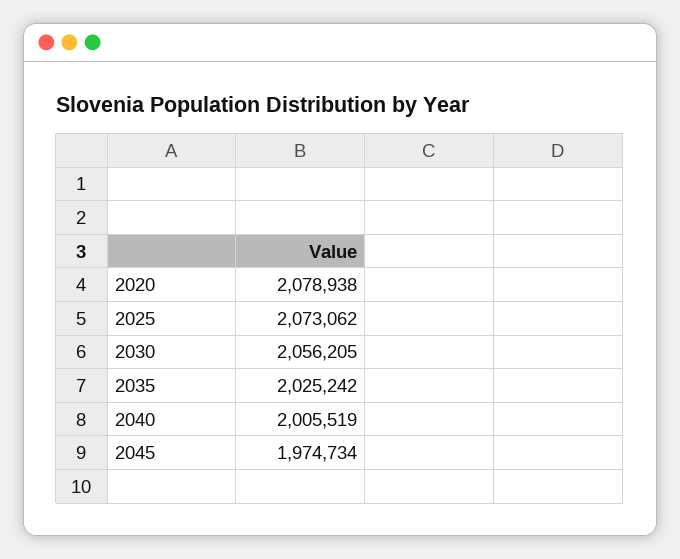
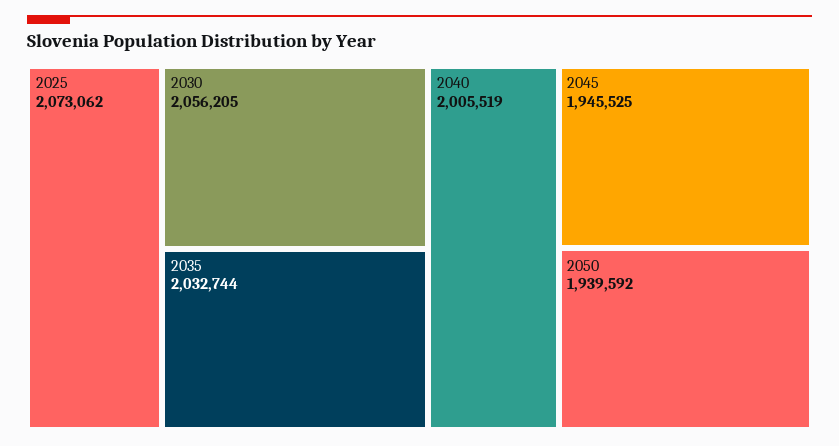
2020: 2078938 -> none
2035: 2025242 -> 2032744
2045: 1974734 -> 1945525
2050: none -> 1939592

